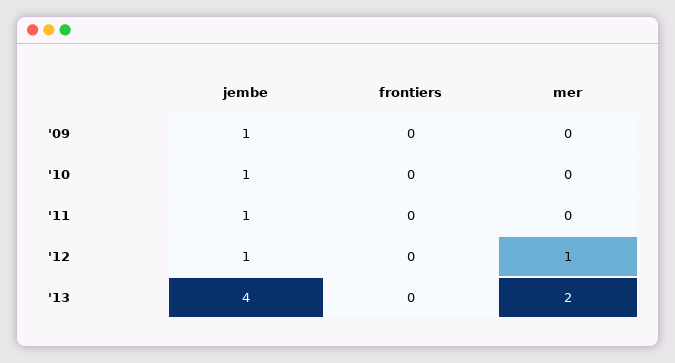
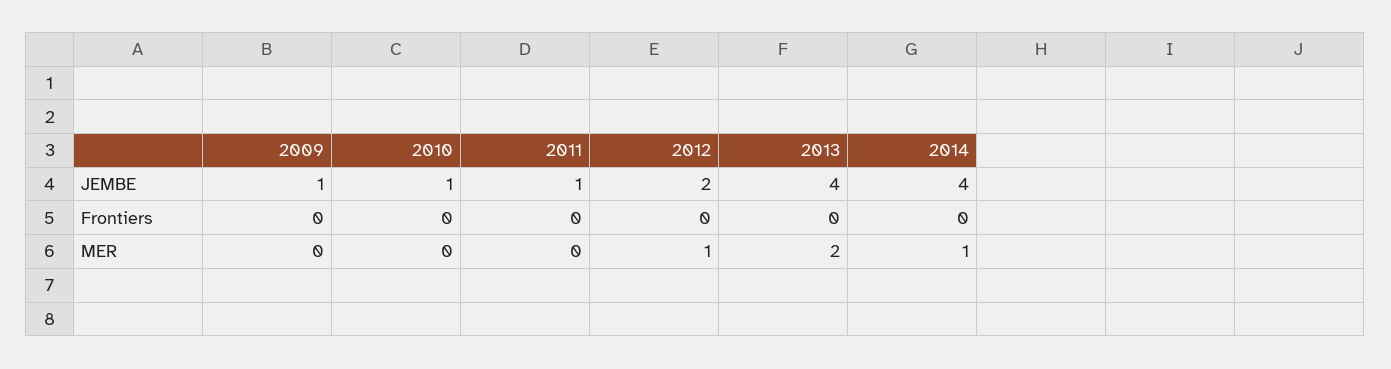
jembe, '12: 1 -> 2
jembe, 2014: none -> 4
frontiers, 2014: none -> 0
mer, 2014: none -> 1

